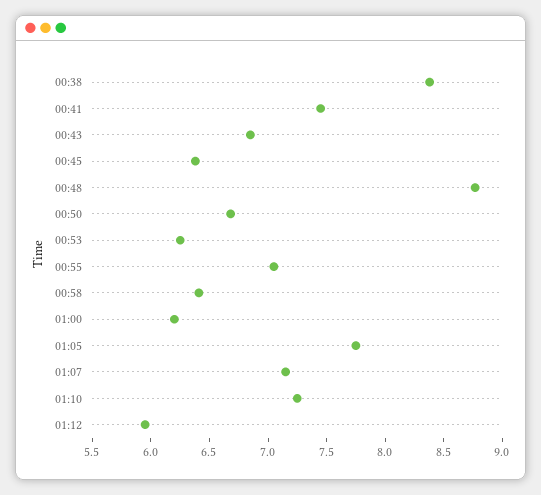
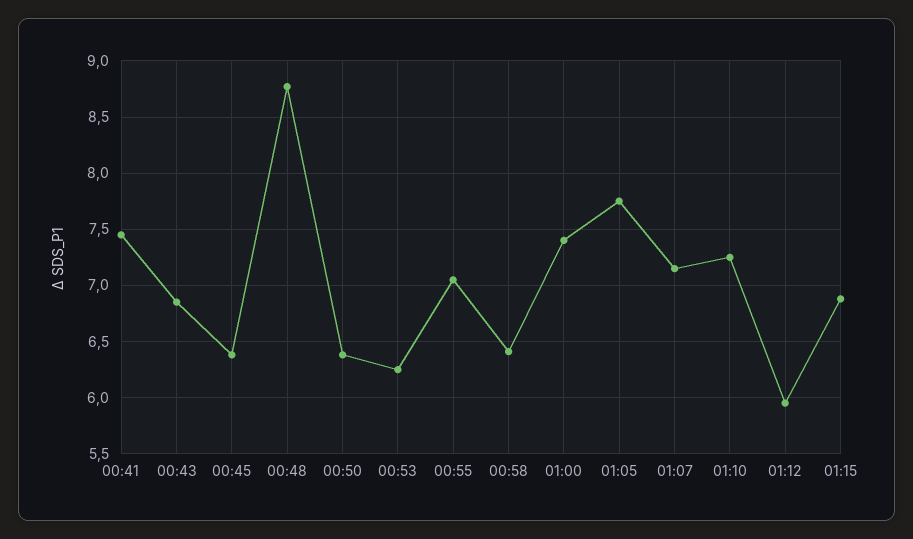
00:38: 8.4 -> none
00:50: 6.7 -> 6.4
01:00: 6.2 -> 7.4
01:15: none -> 6.9

